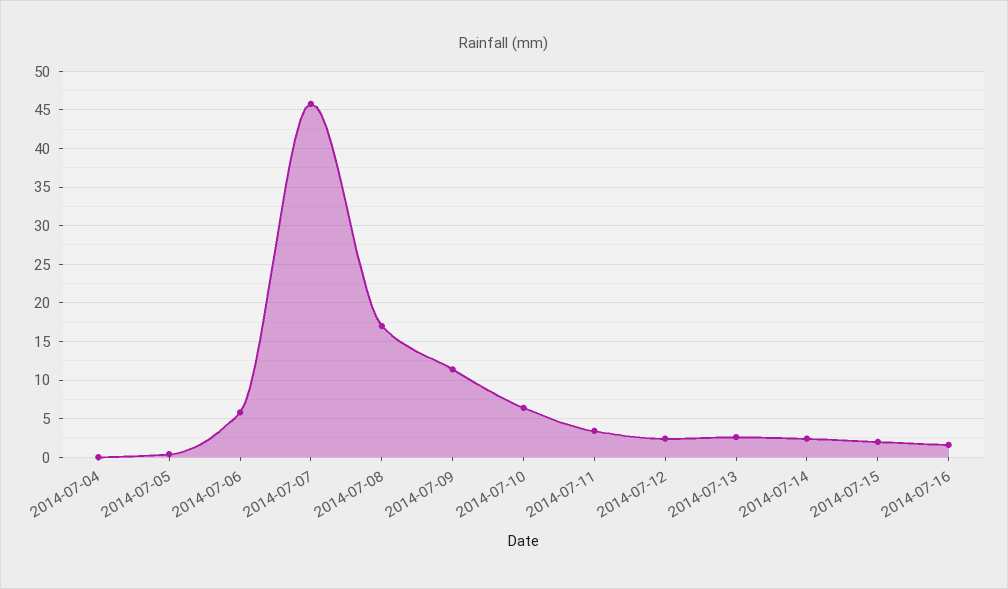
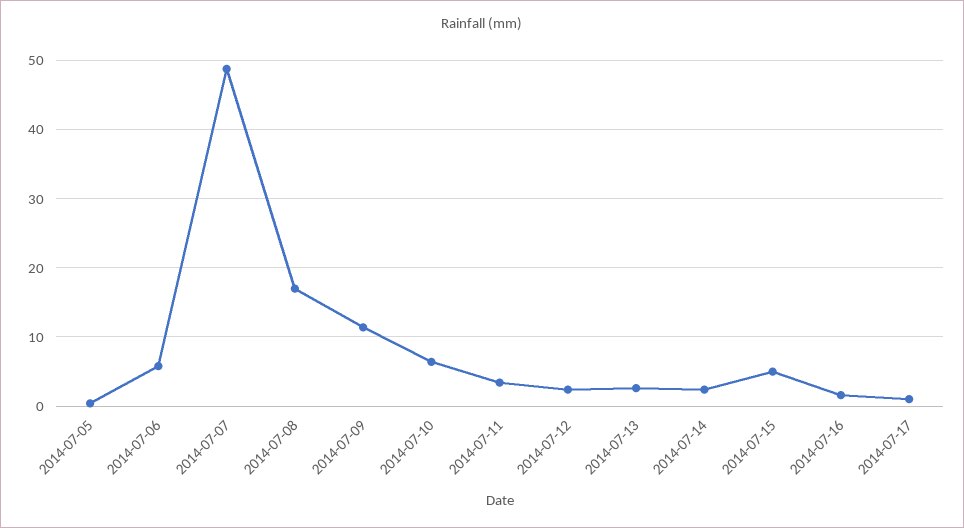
2014-07-04: 0 -> none
2014-07-07: 46 -> 49
2014-07-15: 2 -> 5
2014-07-17: none -> 1

